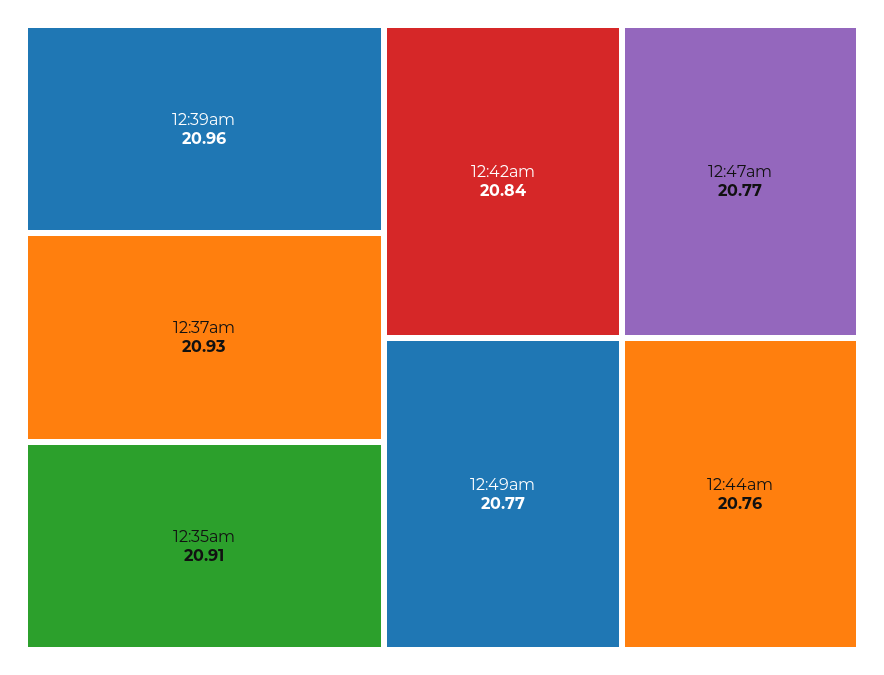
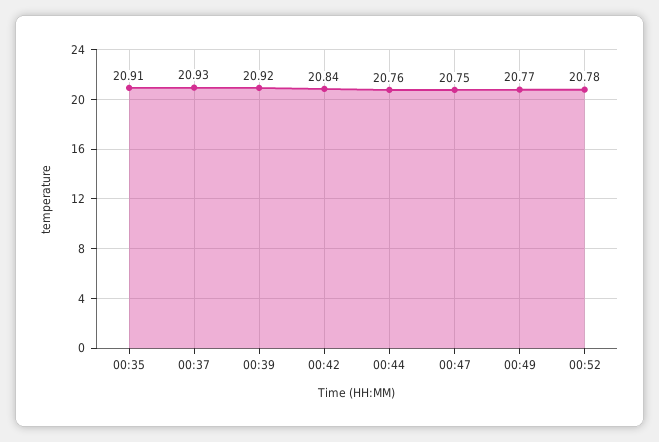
12:39am: 20.96 -> 20.92
12:47am: 20.77 -> 20.75
00:52: none -> 20.78

